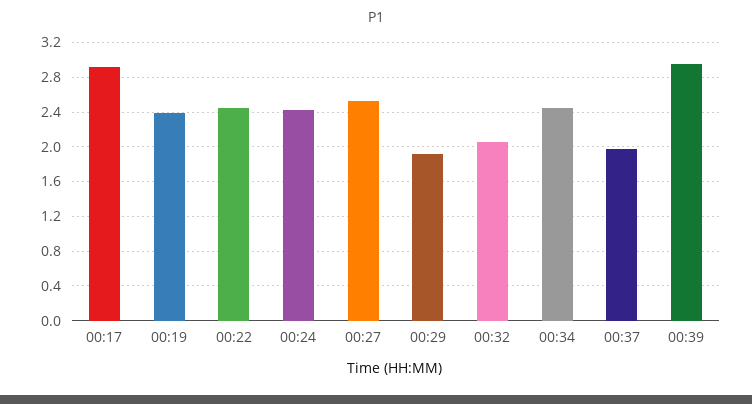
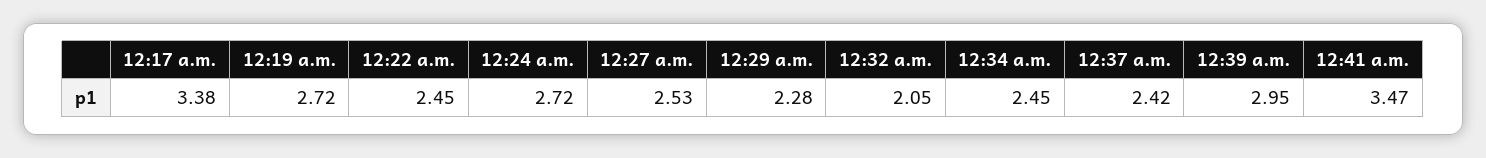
00:17: 2.9 -> 3.38
00:19: 2.4 -> 2.72
00:24: 2.4 -> 2.72
00:29: 1.9 -> 2.28
00:37: 2 -> 2.42
12:41 a.m.: none -> 3.47

